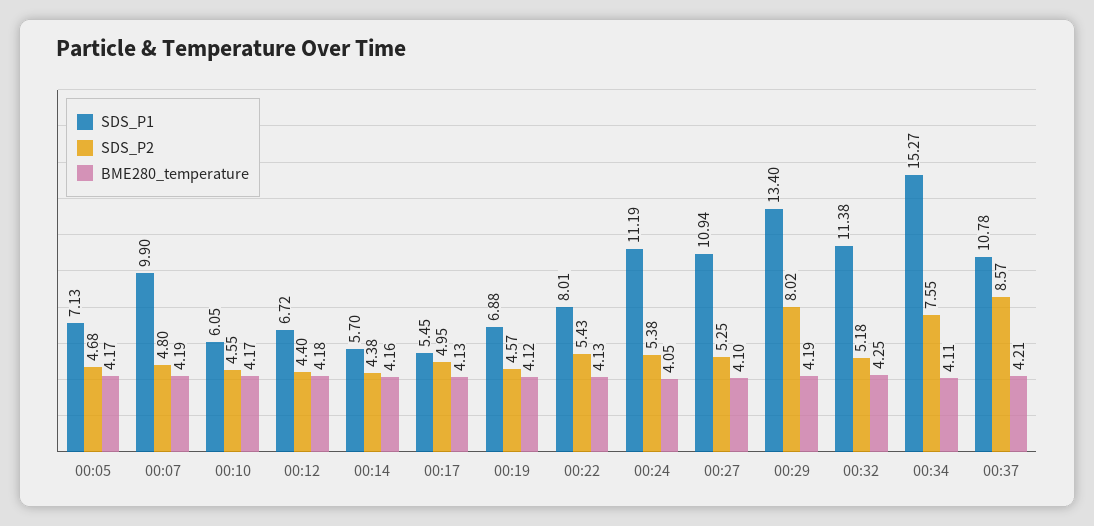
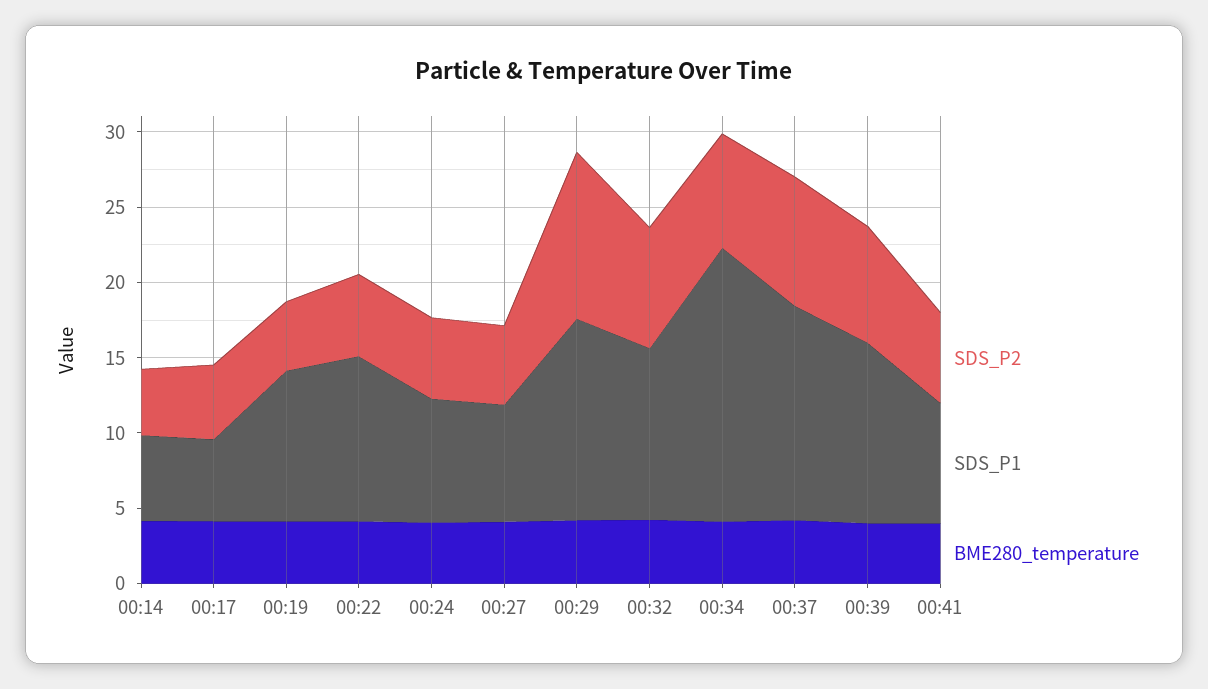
SDS_P1, 00:05: 7.13 -> none
SDS_P2, 00:05: 4.68 -> none
BME280_temperature, 00:05: 4.17 -> none
SDS_P1, 00:07: 9.9 -> none
SDS_P2, 00:07: 4.8 -> none
BME280_temperature, 00:07: 4.19 -> none
SDS_P1, 00:10: 6.05 -> none
SDS_P2, 00:10: 4.55 -> none
BME280_temperature, 00:10: 4.17 -> none
SDS_P1, 00:12: 6.72 -> none
SDS_P2, 00:12: 4.4 -> none
BME280_temperature, 00:12: 4.18 -> none
SDS_P1, 00:19: 6.88 -> 10
SDS_P1, 00:22: 8.01 -> 11
SDS_P1, 00:24: 11.19 -> 8
SDS_P1, 00:27: 10.94 -> 8
SDS_P2, 00:29: 8.02 -> 11
SDS_P2, 00:32: 5.18 -> 8
SDS_P1, 00:34: 15.27 -> 18
SDS_P1, 00:37: 10.78 -> 14
SDS_P2, 00:39: none -> 8
SDS_P1, 00:39: none -> 12
BME280_temperature, 00:39: none -> 4
SDS_P2, 00:41: none -> 6
SDS_P1, 00:41: none -> 8
BME280_temperature, 00:41: none -> 4

